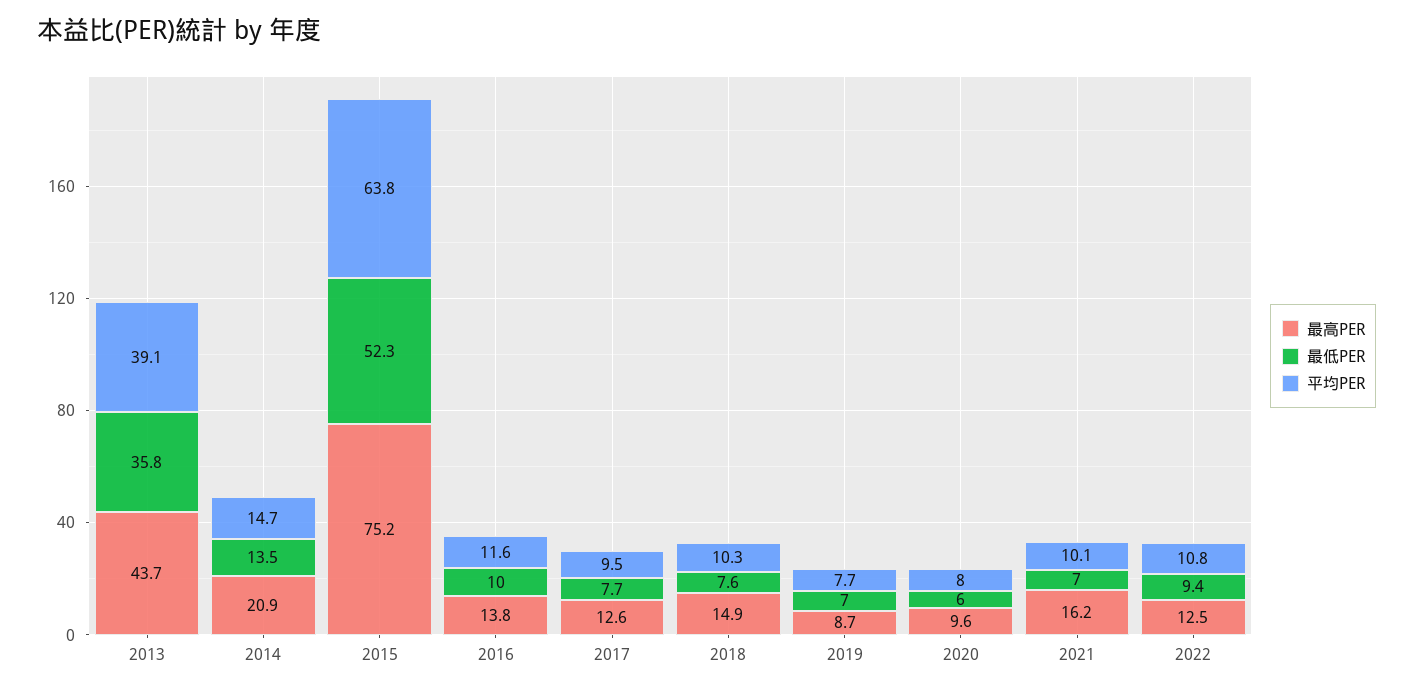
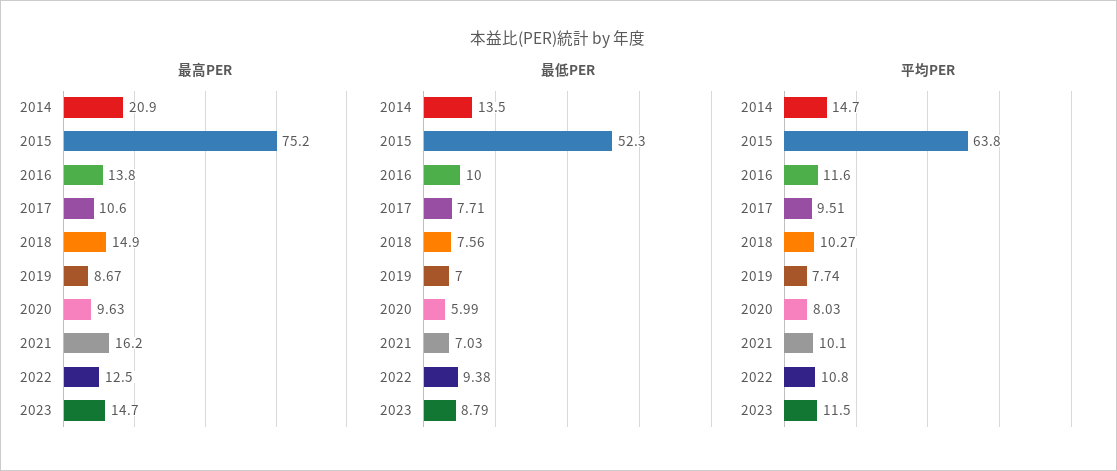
最高PER, 2013: 43.7 -> none
最低PER, 2013: 35.8 -> none
平均PER, 2013: 39.1 -> none
最高PER, 2017: 12.6 -> 10.6
最高PER, 2023: none -> 14.7
最低PER, 2023: none -> 8.79
平均PER, 2023: none -> 11.5

